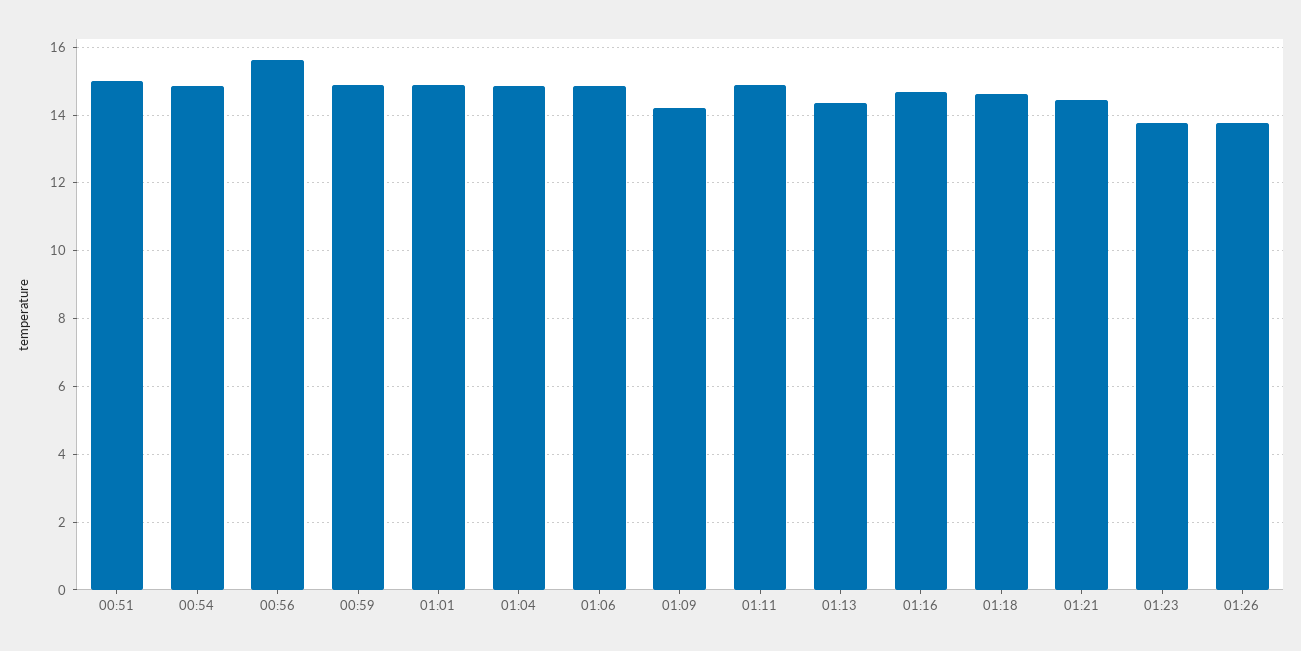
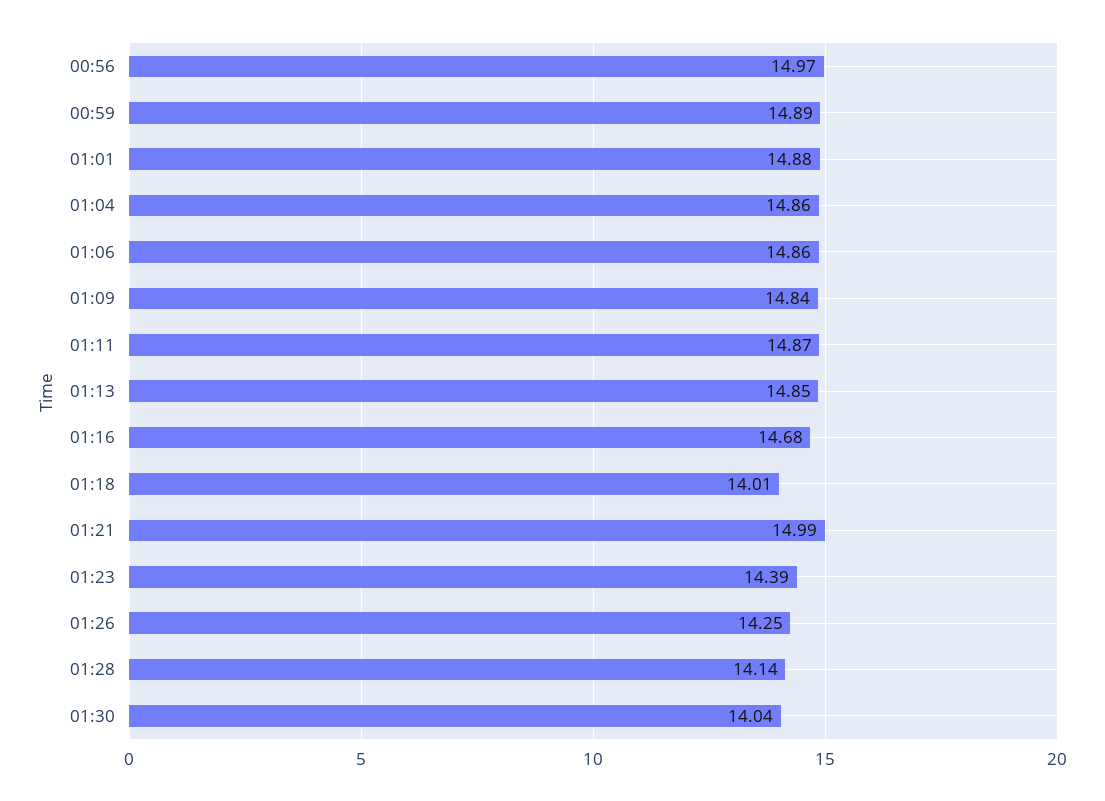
00:51: 15 -> none
00:54: 14.8 -> none
00:56: 15.6 -> 14.97
01:09: 14.2 -> 14.84
01:13: 14.4 -> 14.85
01:18: 14.6 -> 14.01
01:21: 14.4 -> 14.99
01:23: 13.8 -> 14.39
01:26: 13.8 -> 14.25
01:28: none -> 14.14
01:30: none -> 14.04

